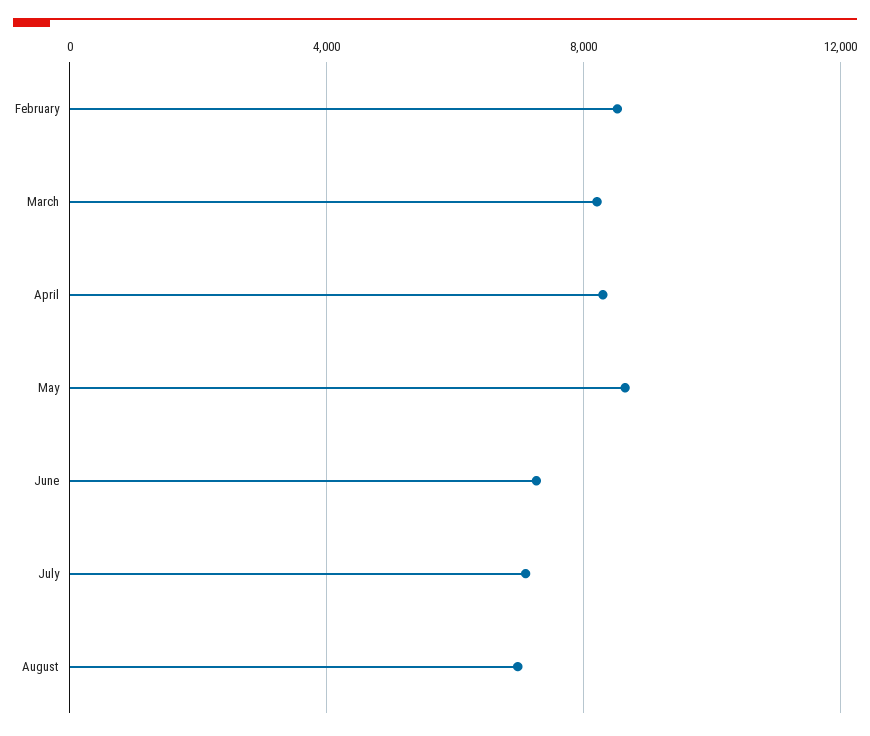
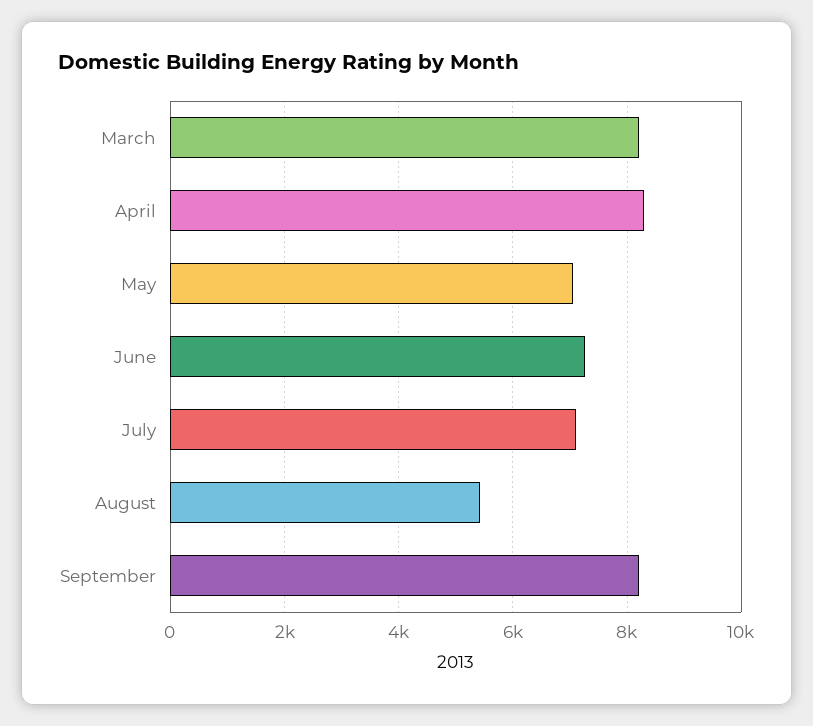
February: 8500 -> none
May: 8500 -> 7000
August: 7000 -> 5400
September: none -> 8200

